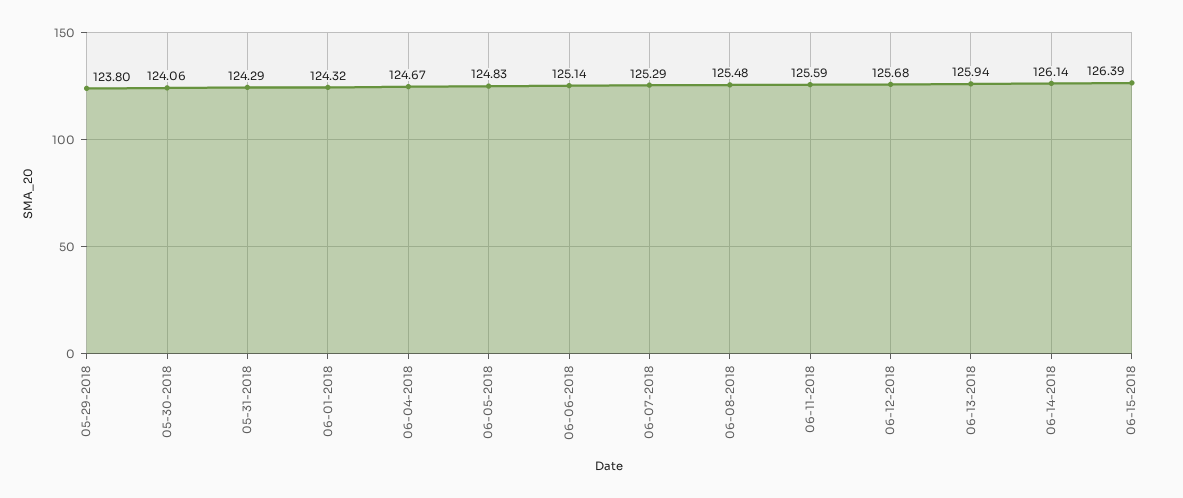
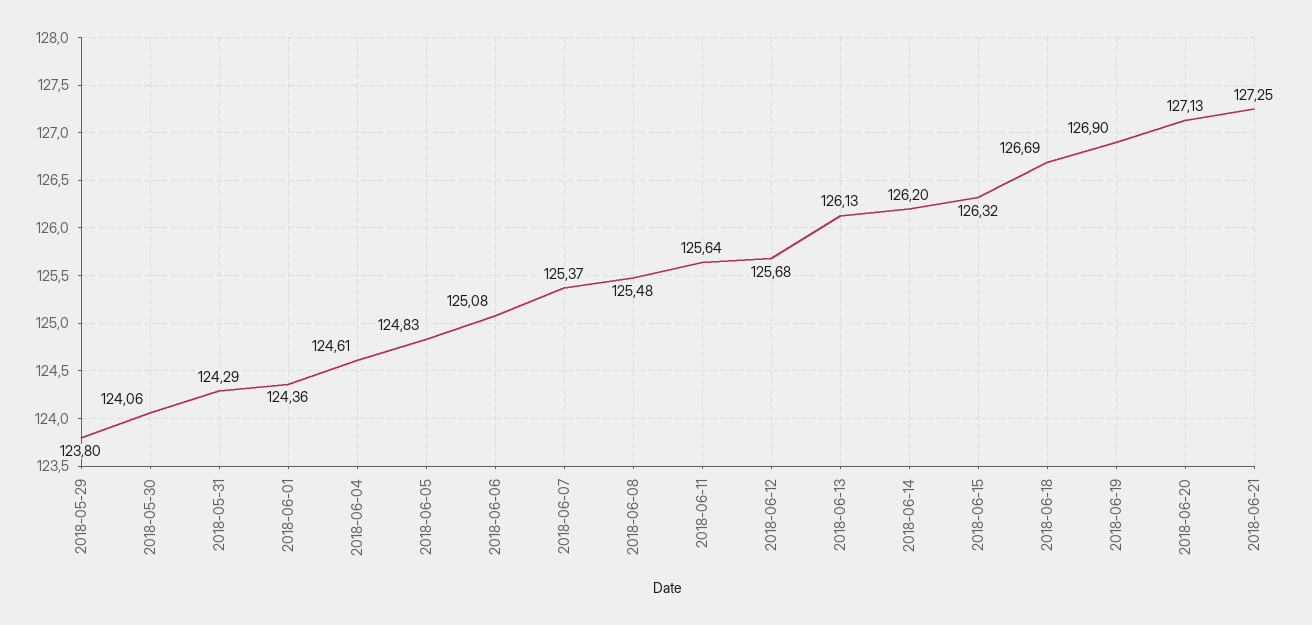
06-01-2018: 124.32 -> 124.36
06-04-2018: 124.67 -> 124.61
06-06-2018: 125.14 -> 125.08
06-07-2018: 125.29 -> 125.37
06-11-2018: 125.59 -> 125.64
06-13-2018: 125.94 -> 126.13
06-14-2018: 126.14 -> 126.2
06-15-2018: 126.39 -> 126.32
2018-06-18: none -> 126.69
2018-06-19: none -> 126.9
2018-06-20: none -> 127.13
2018-06-21: none -> 127.25

